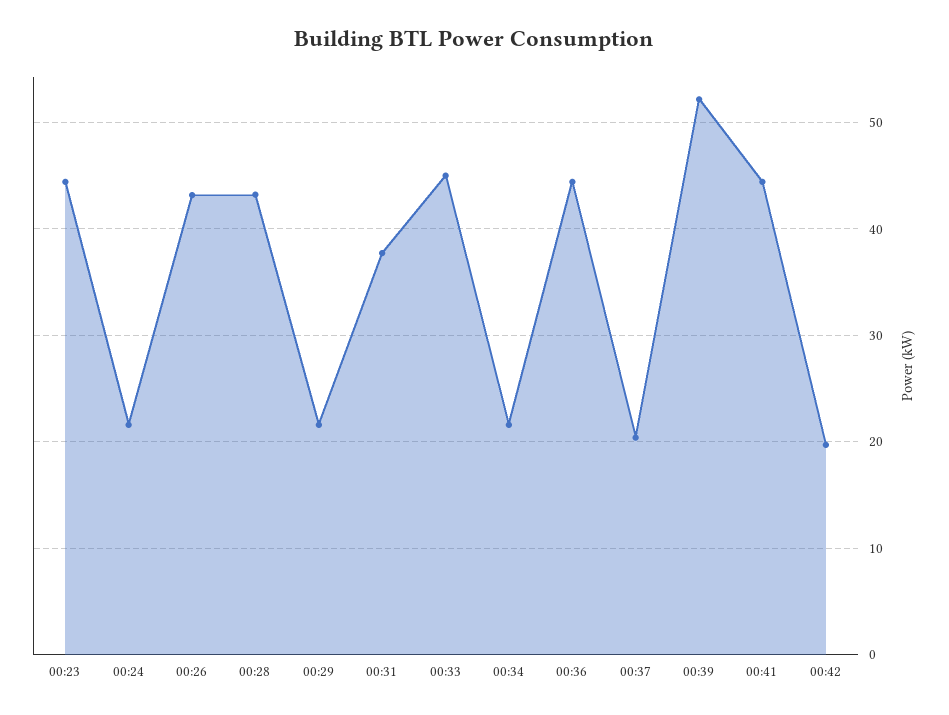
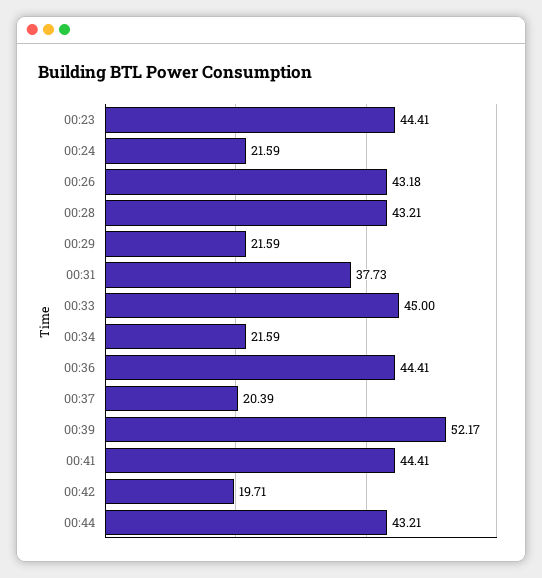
00:44: none -> 43.21

